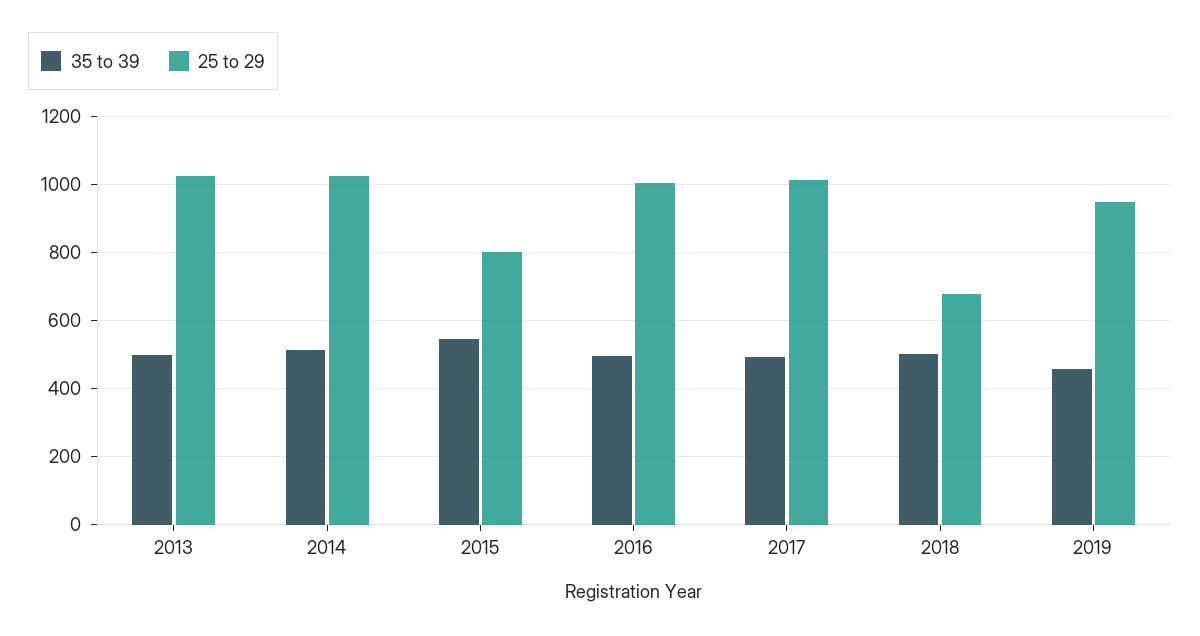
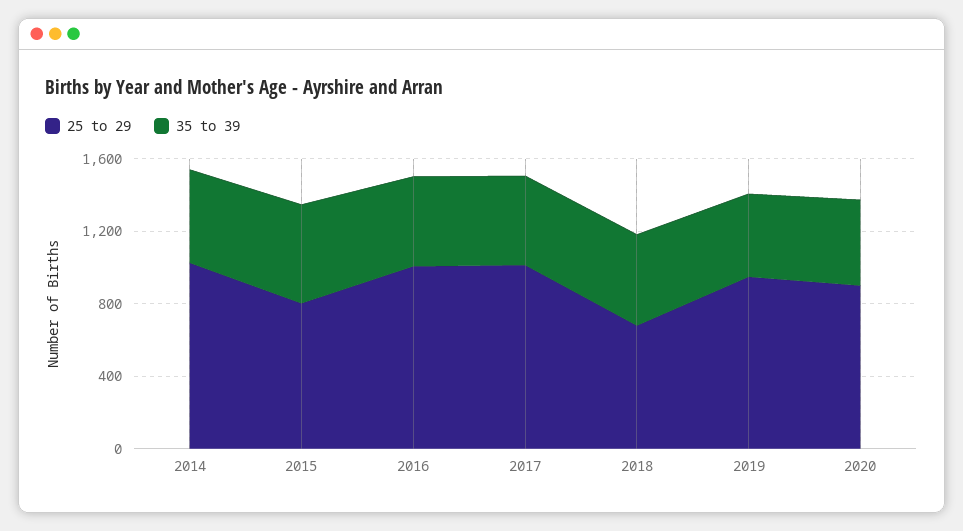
35 to 39, 2013: 500 -> none
25 to 29, 2013: 1020 -> none
25 to 29, 2020: none -> 900
35 to 39, 2020: none -> 500

